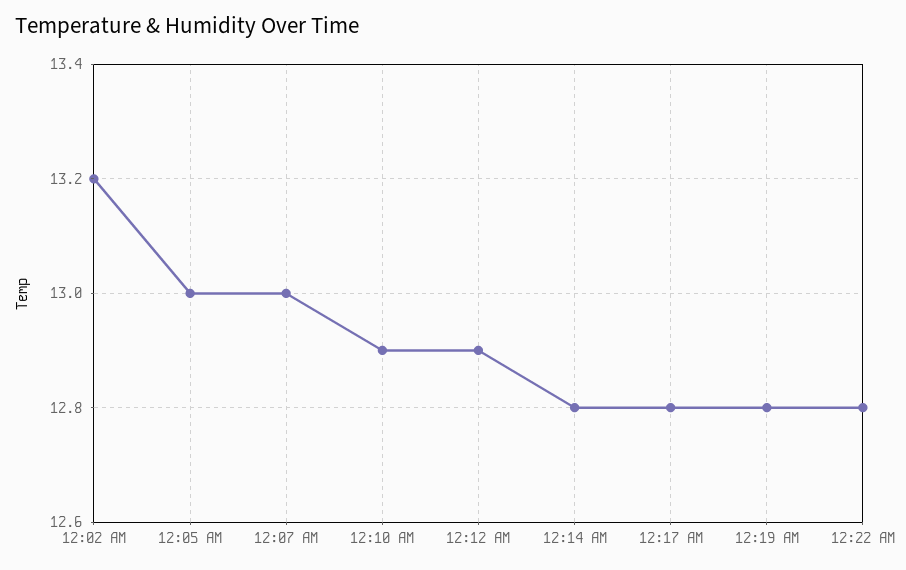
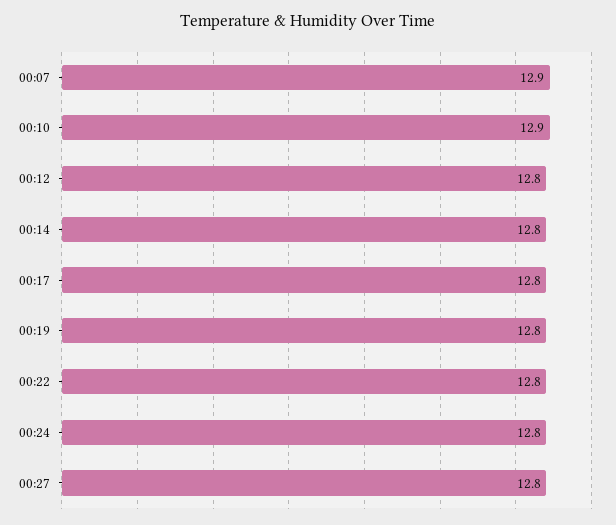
12:02 AM: 13.2 -> none
12:05 AM: 13 -> none
12:07 AM: 13 -> 12.9
12:12 AM: 12.9 -> 12.8
00:24: none -> 12.8
00:27: none -> 12.8

